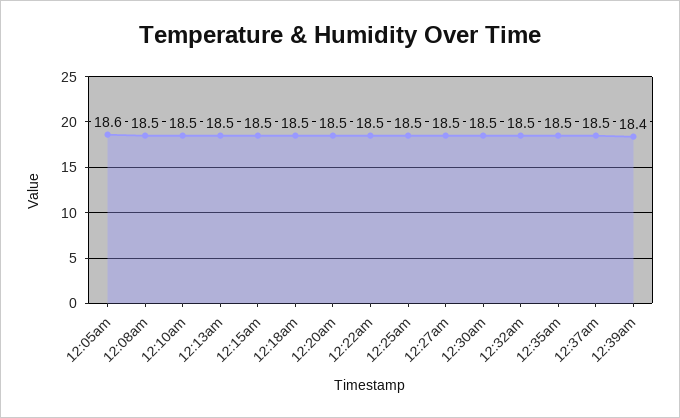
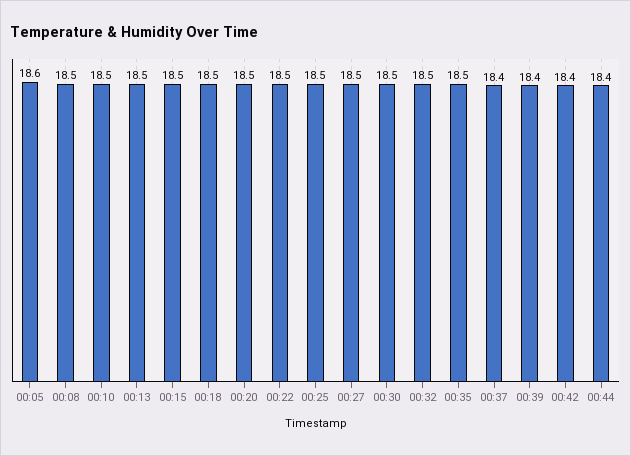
12:37am: 18.5 -> 18.4
00:42: none -> 18.4
00:44: none -> 18.4

